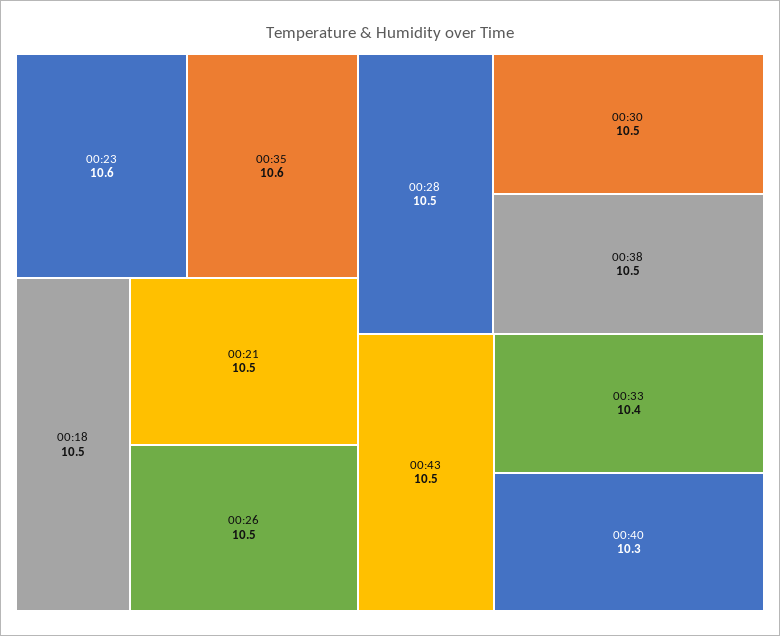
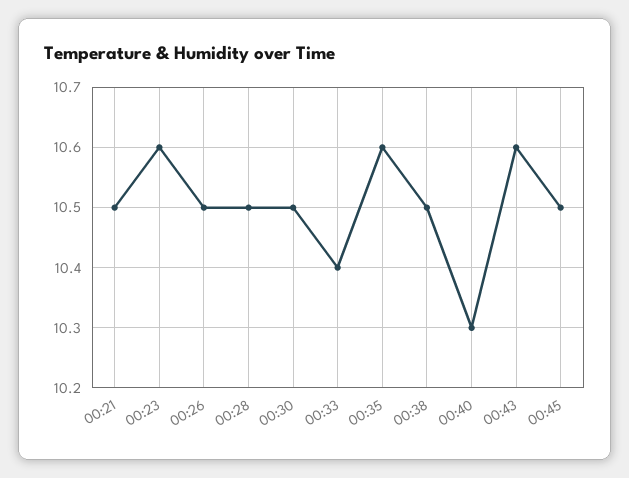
00:18: 10.5 -> none
00:43: 10.5 -> 10.6
00:45: none -> 10.5

